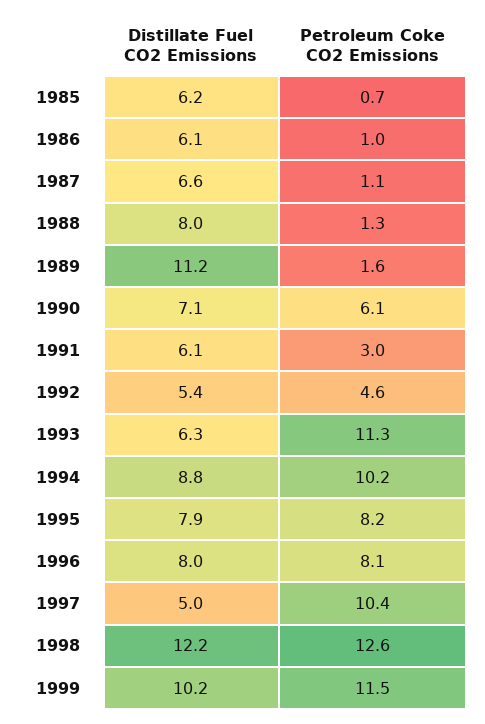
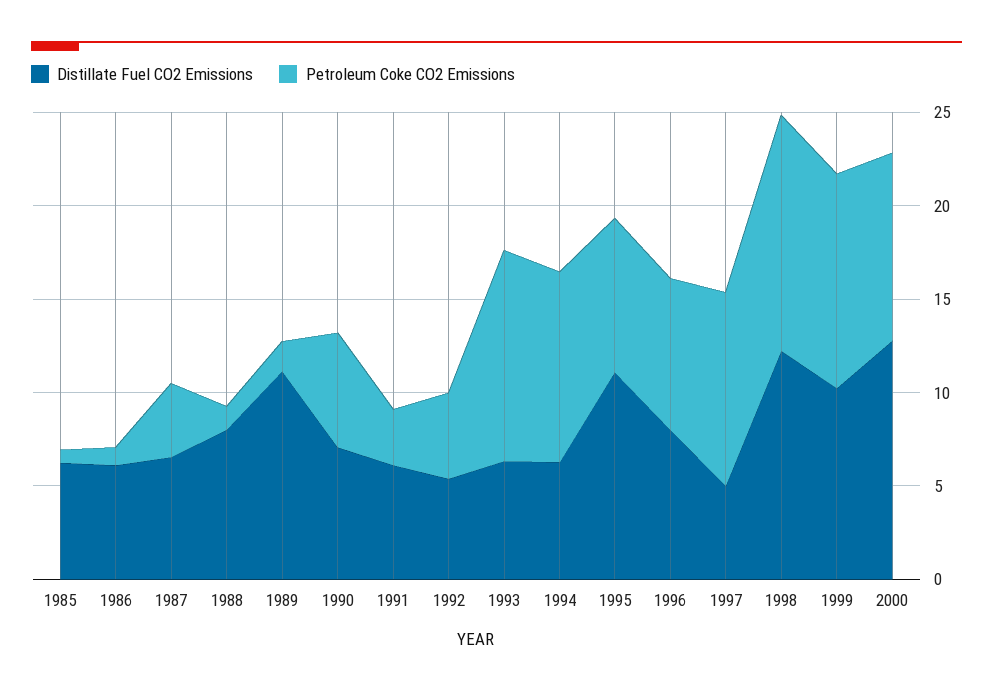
Petroleum Coke CO2 Emissions, 1987: 1.1 -> 4
Distillate Fuel CO2 Emissions, 1994: 8.8 -> 6
Distillate Fuel CO2 Emissions, 1995: 7.9 -> 11
Distillate Fuel CO2 Emissions, 2000: none -> 13
Petroleum Coke CO2 Emissions, 2000: none -> 10

